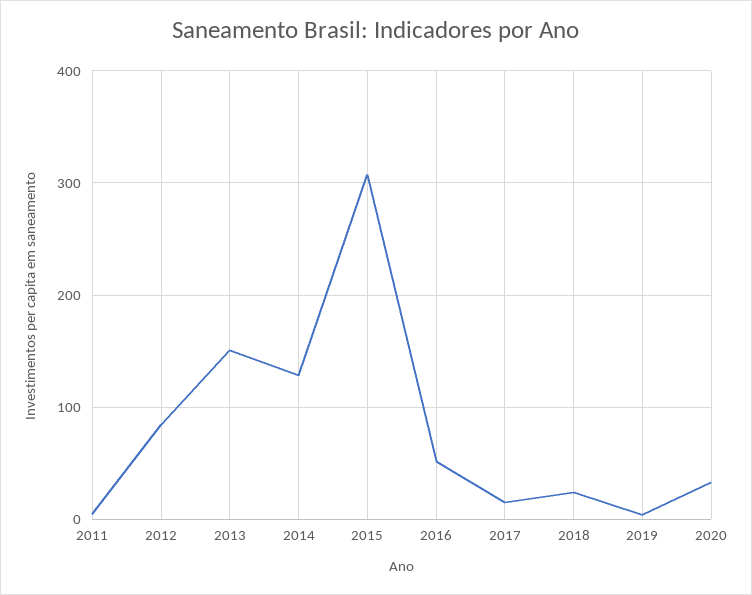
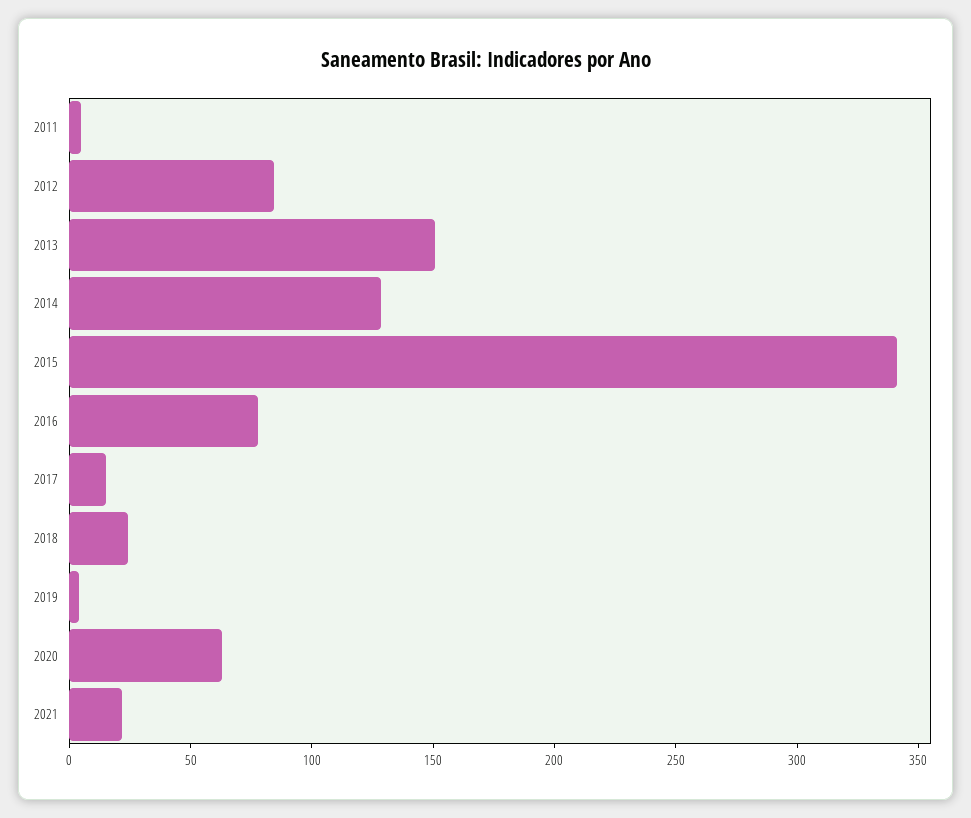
2015: 310 -> 340
2016: 50 -> 80
2020: 30 -> 60
2021: none -> 20

